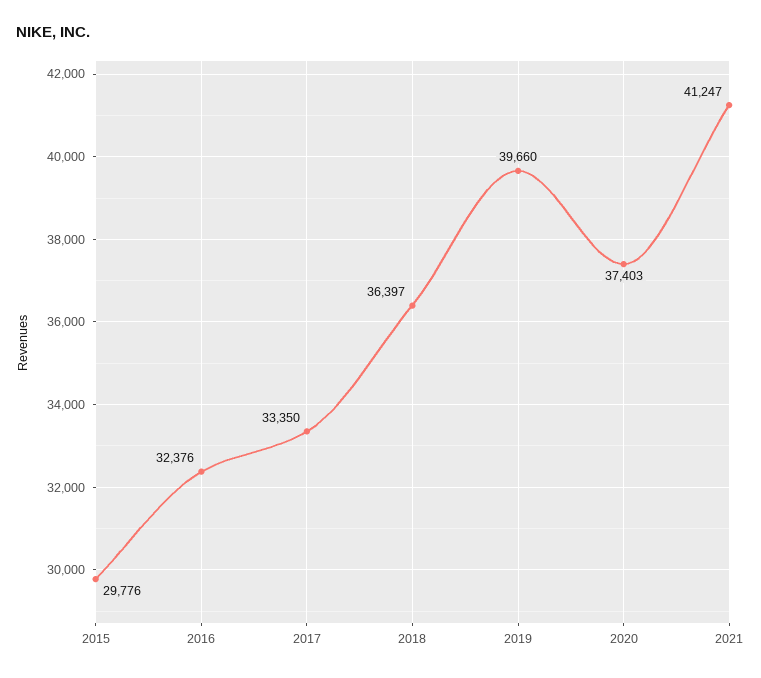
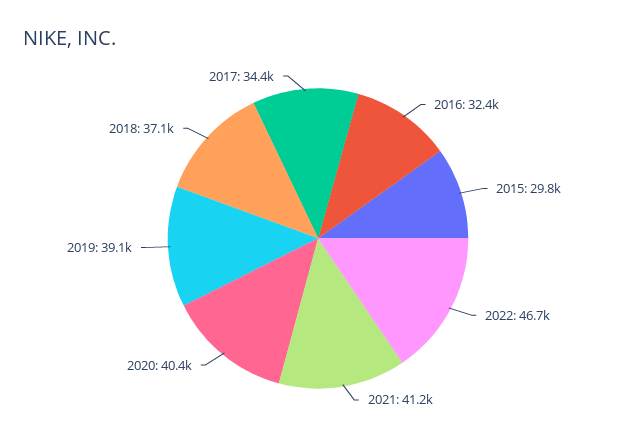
2017: 33350 -> 34400
2018: 36397 -> 37100
2019: 39660 -> 39100
2020: 37403 -> 40400
2022: none -> 46700

